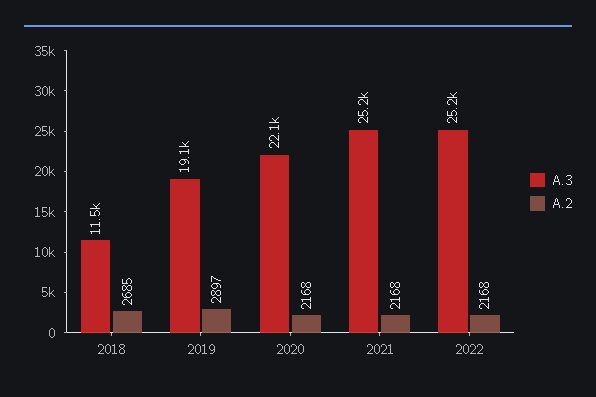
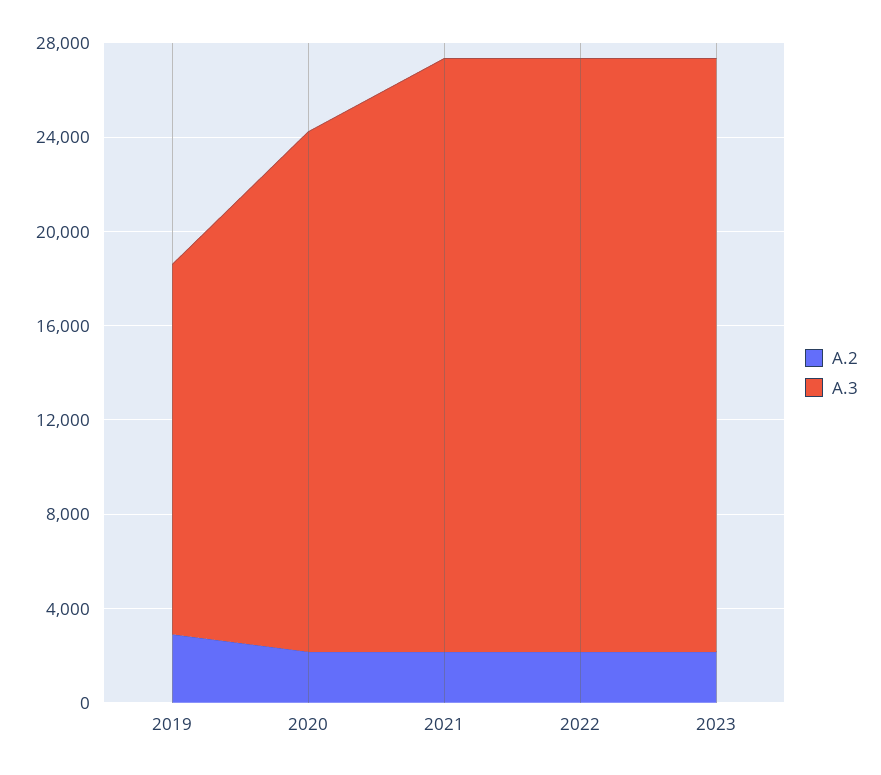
A.3, 2018: 11500 -> none
A.2, 2018: 2685 -> none
A.3, 2019: 19100 -> 16000
A.2, 2023: none -> 2000
A.3, 2023: none -> 25000

